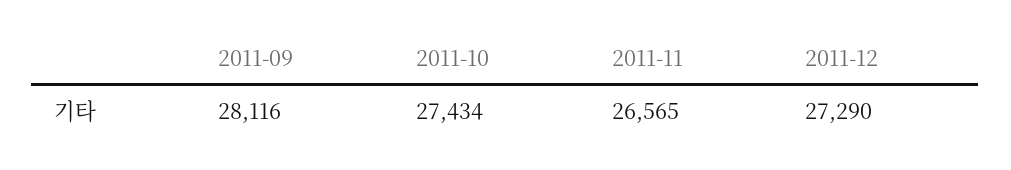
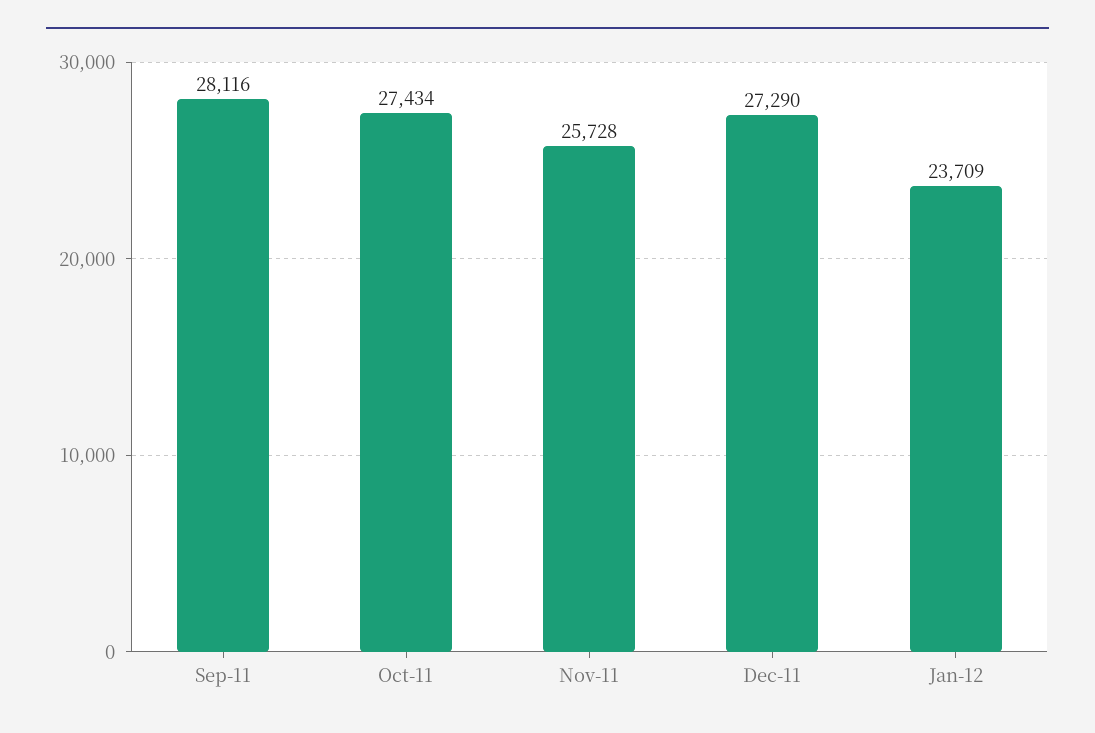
2011-11: 26565 -> 25728
Jan-12: none -> 23709

